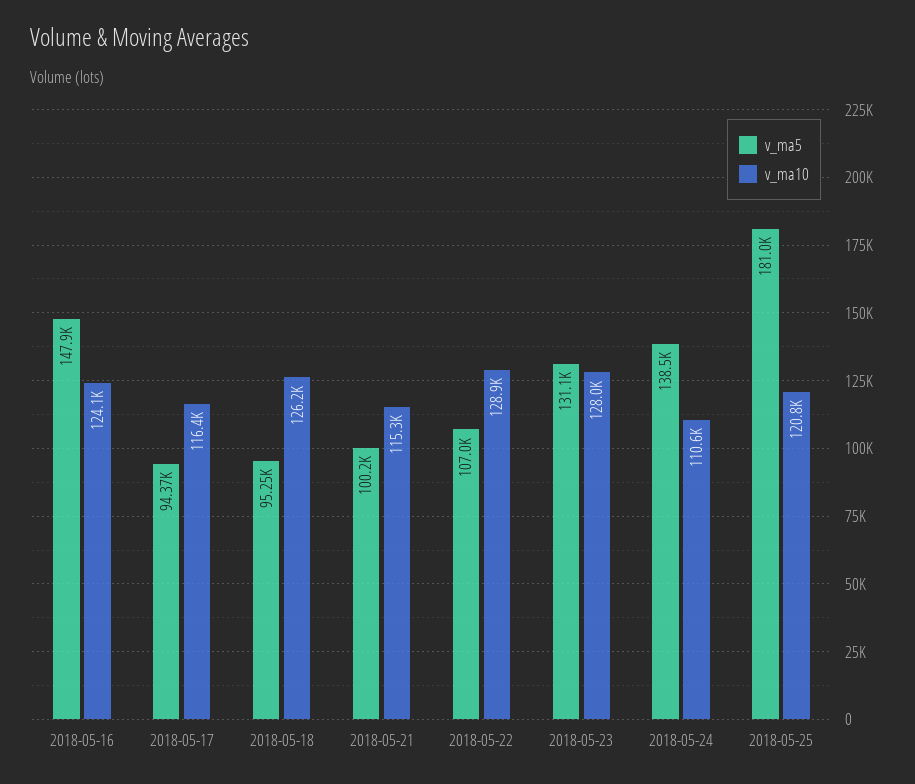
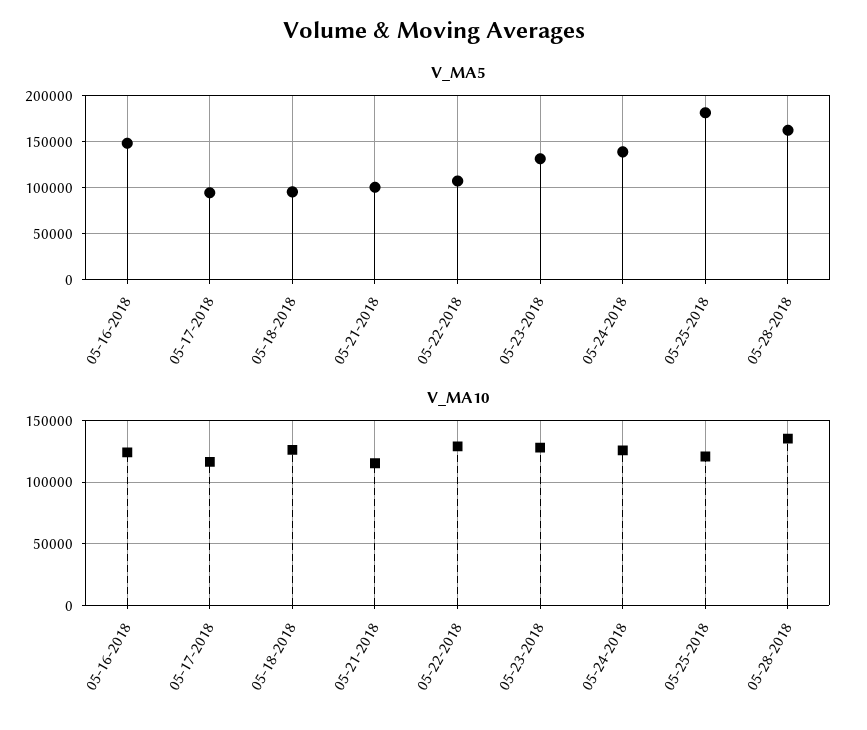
v_ma10, 2018-05-24: 110600 -> 125000
v_ma5, 05-28-2018: none -> 160000
v_ma10, 05-28-2018: none -> 135000

